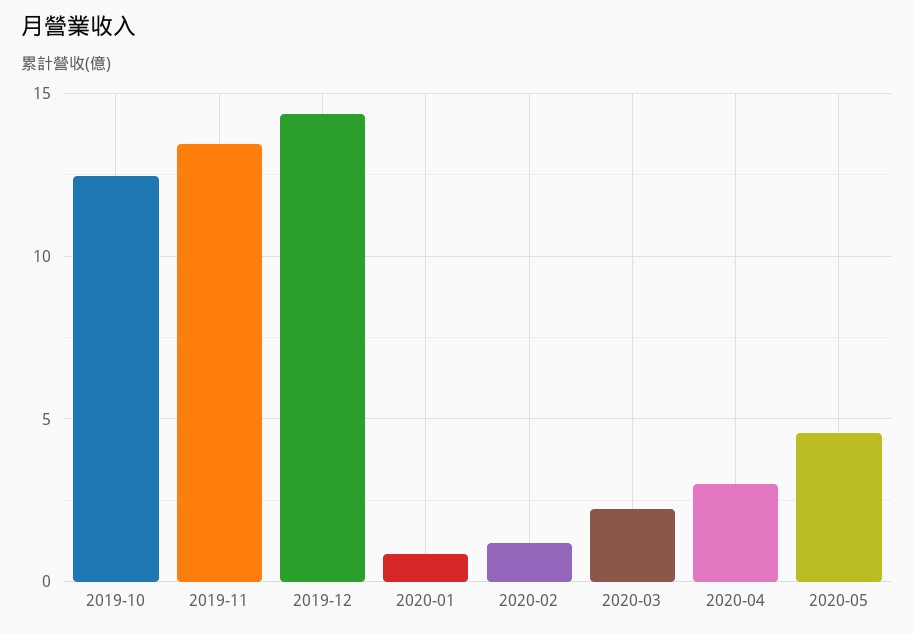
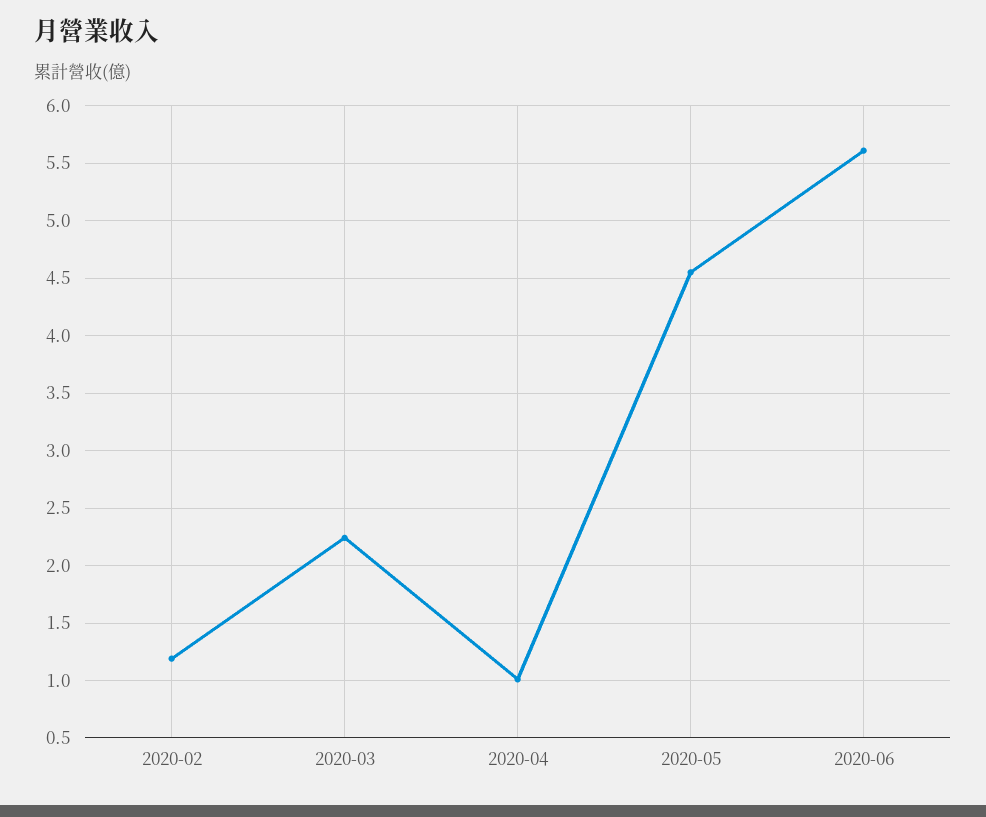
2019-10: 12.5 -> none
2019-11: 13.5 -> none
2019-12: 14.5 -> none
2020-01: 1 -> none
2020-04: 3 -> 1
2020-06: none -> 5.6

